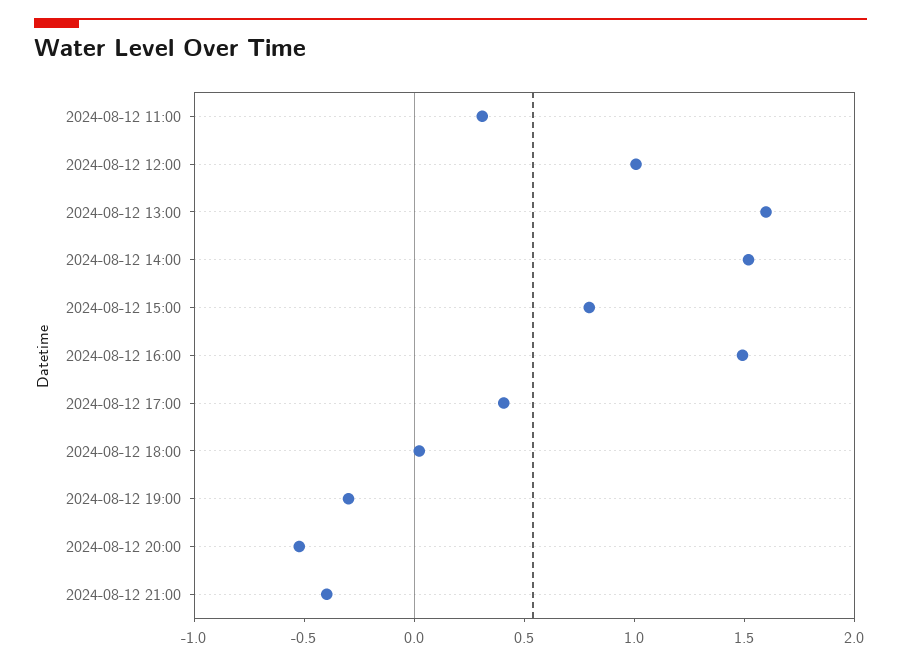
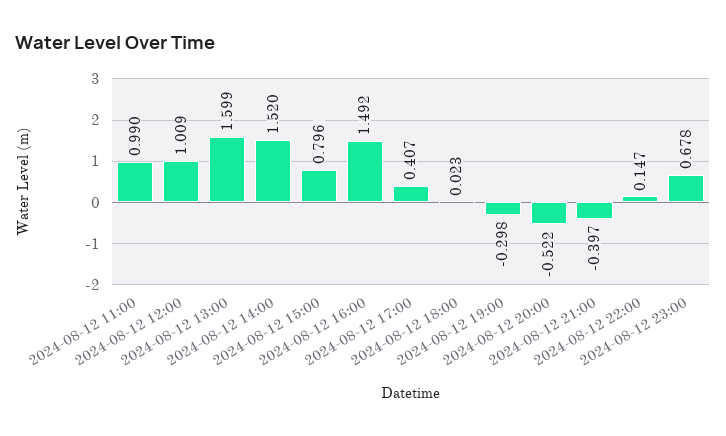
2024-08-12 11:00: 0.3 -> 0.99
2024-08-12 22:00: none -> 0.147
2024-08-12 23:00: none -> 0.678

